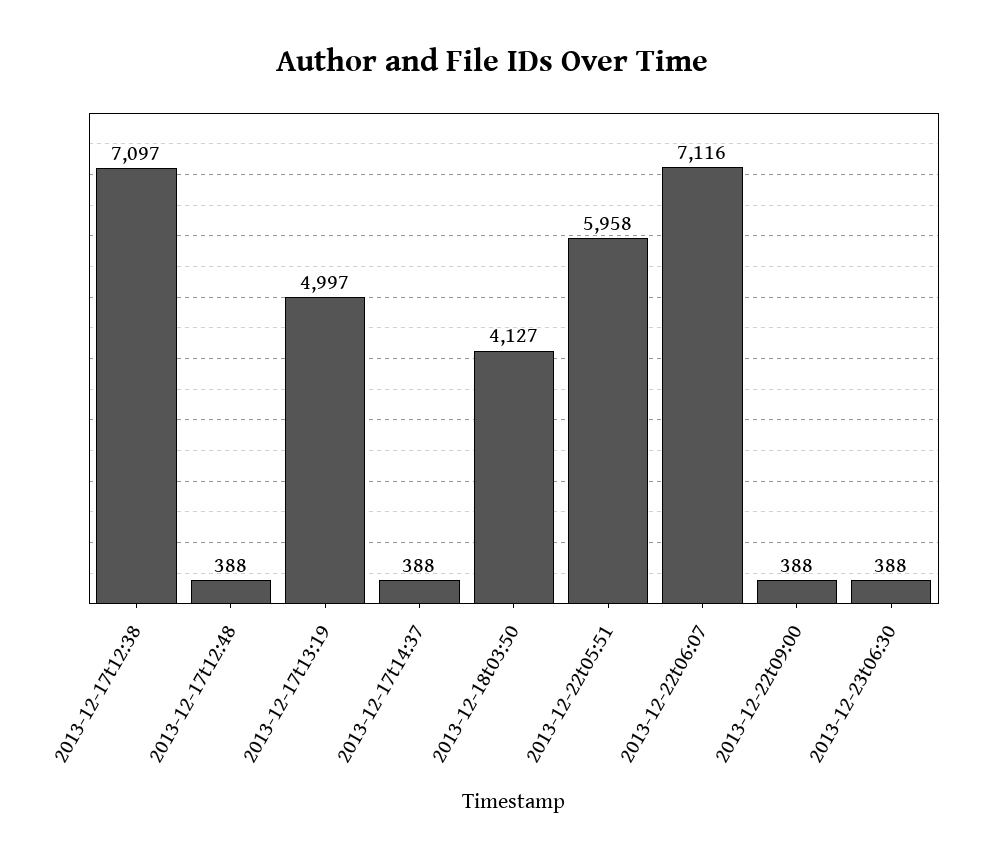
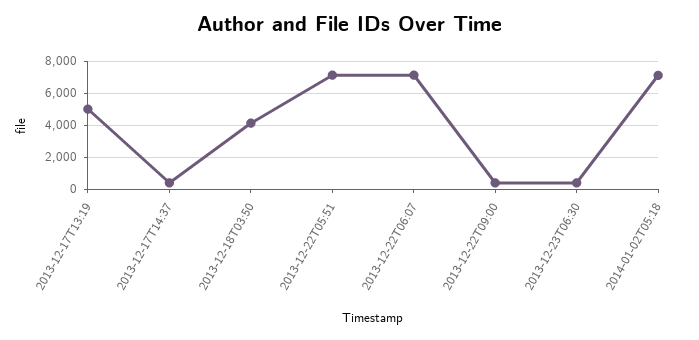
2013-12-17t12:38: 7097 -> none
2013-12-17t12:48: 388 -> none
2013-12-22t05:51: 5958 -> 7000
2014-01-02T05:18: none -> 7000

